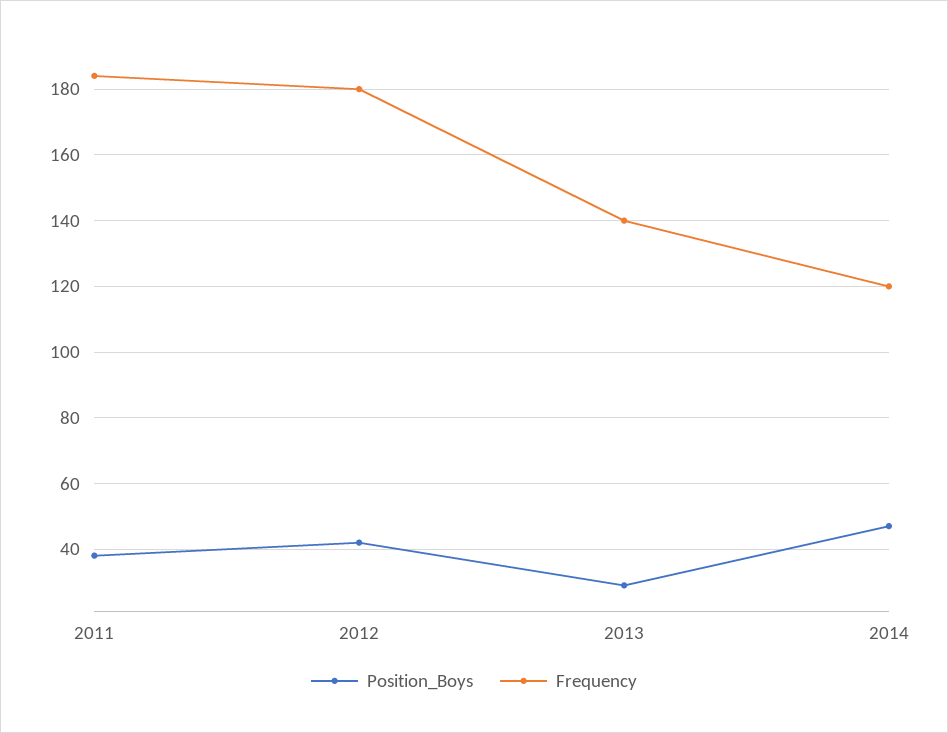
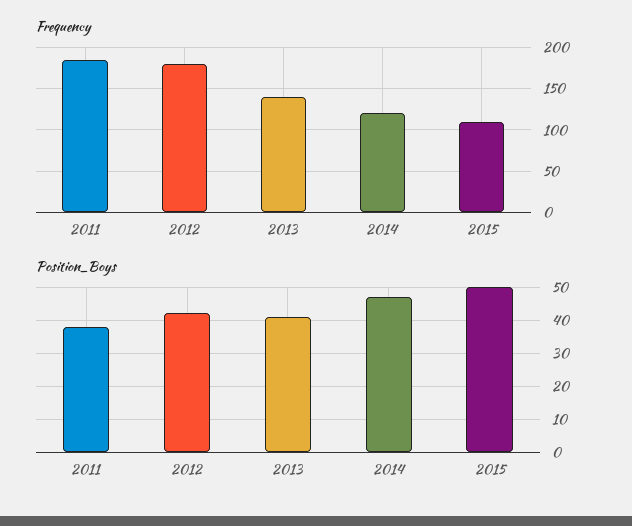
Position_Boys, 2013: 30 -> 40
Frequency, 2015: none -> 110
Position_Boys, 2015: none -> 50

